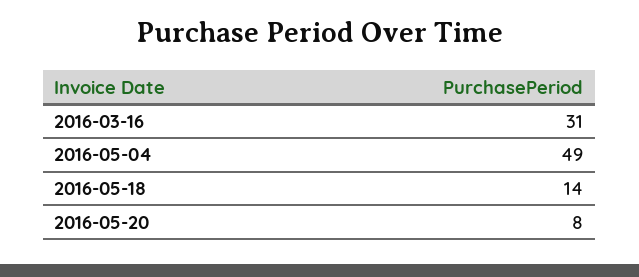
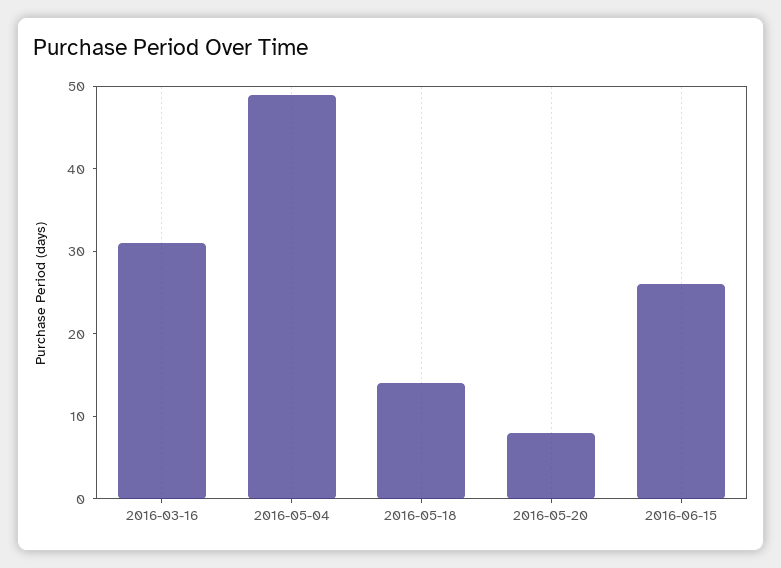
2016-06-15: none -> 26

